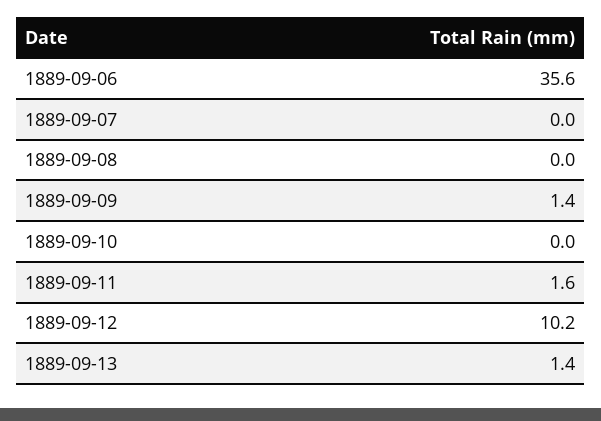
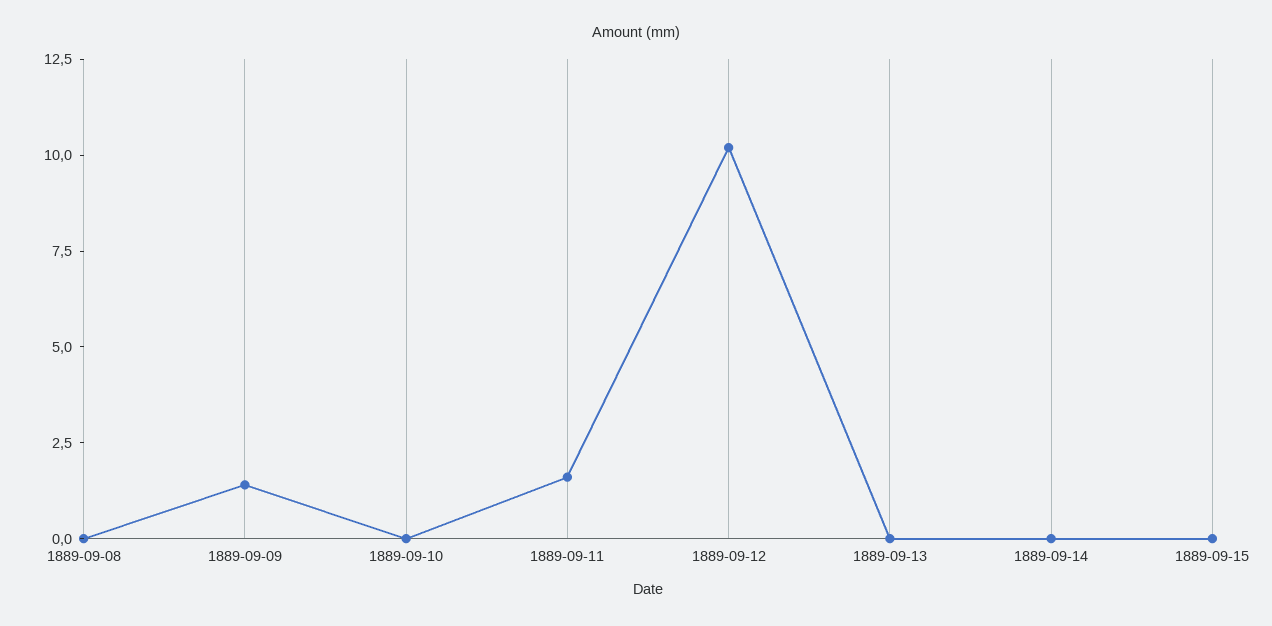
1889-09-06: 35.6 -> none
1889-09-07: 0 -> none
1889-09-13: 1.4 -> 0
1889-09-14: none -> 0
1889-09-15: none -> 0

